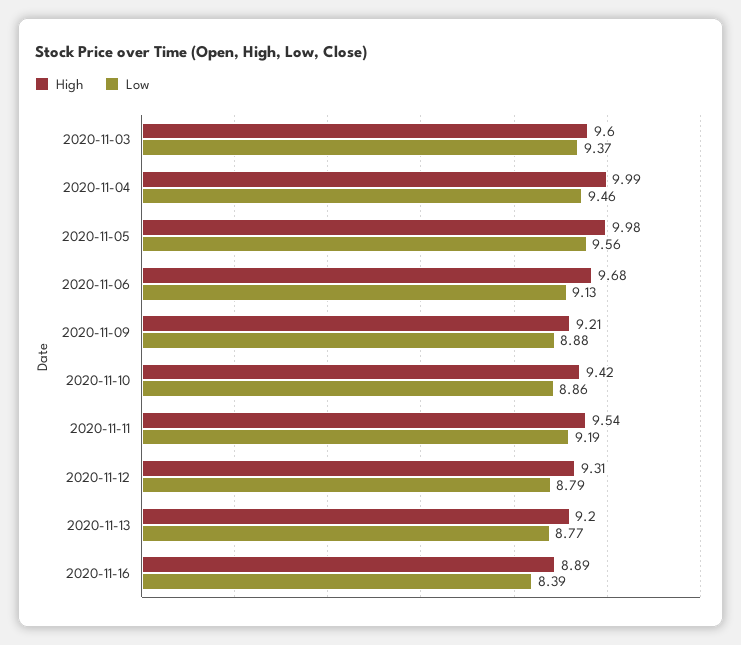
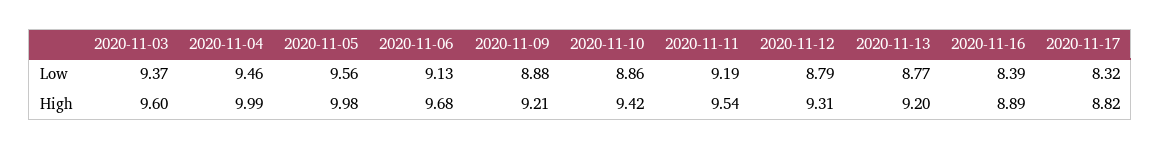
Low, 2020-11-17: none -> 8.32
High, 2020-11-17: none -> 8.82

